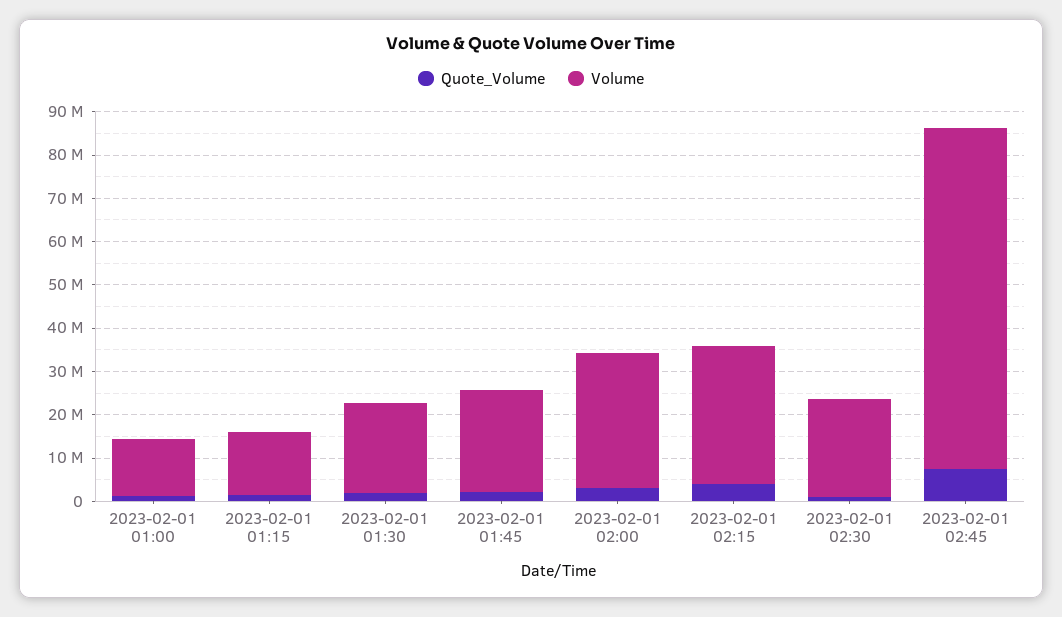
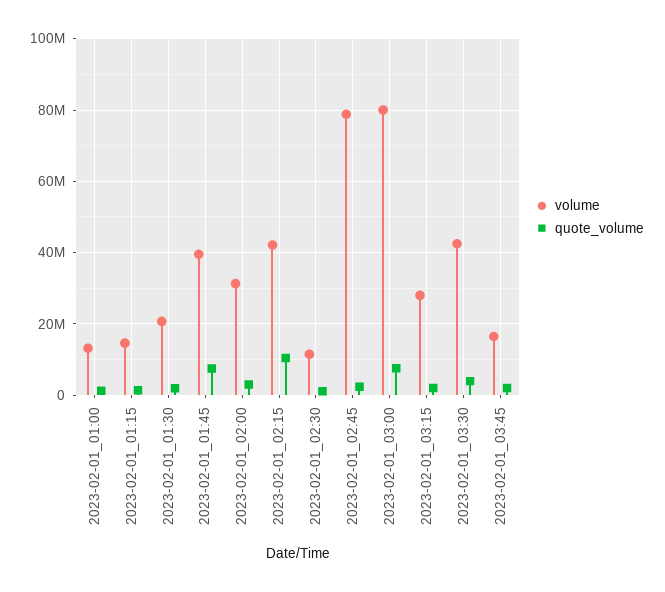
Quote_Volume, 2023-02-01 01:45: 2000000 -> 8000000
Volume, 2023-02-01 01:45: 24000000 -> 40000000
Quote_Volume, 2023-02-01 02:15: 4000000 -> 10000000
Volume, 2023-02-01 02:15: 32000000 -> 42000000
Volume, 2023-02-01 02:30: 22000000 -> 12000000
Quote_Volume, 2023-02-01 02:45: 8000000 -> 2000000
Volume, 2023-02-01_03:00: none -> 80000000
Quote_Volume, 2023-02-01_03:00: none -> 8000000
Volume, 2023-02-01_03:15: none -> 28000000
Quote_Volume, 2023-02-01_03:15: none -> 2000000
Volume, 2023-02-01_03:30: none -> 42000000
Quote_Volume, 2023-02-01_03:30: none -> 4000000
Volume, 2023-02-01_03:45: none -> 16000000
Quote_Volume, 2023-02-01_03:45: none -> 2000000

